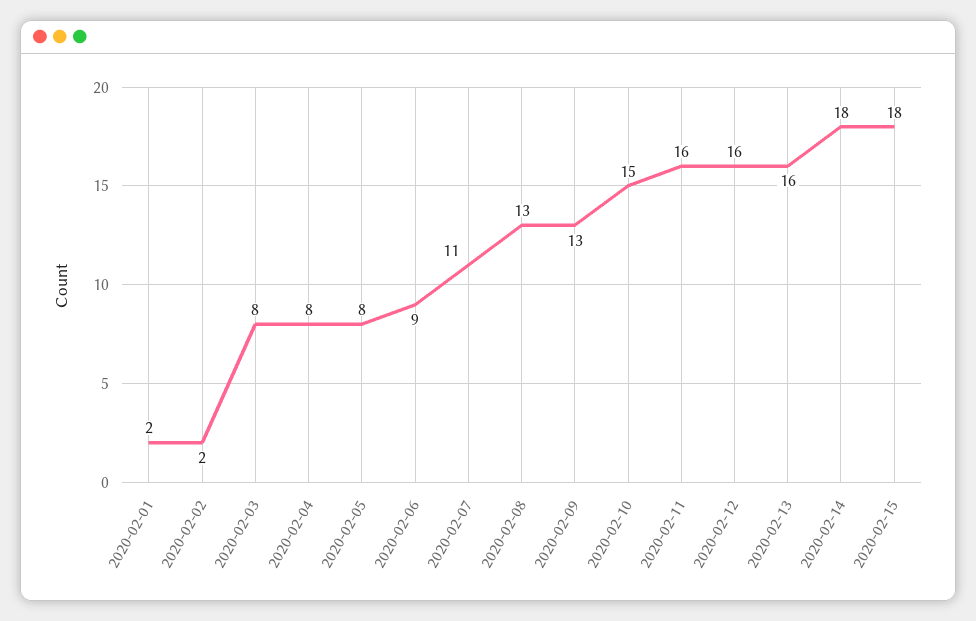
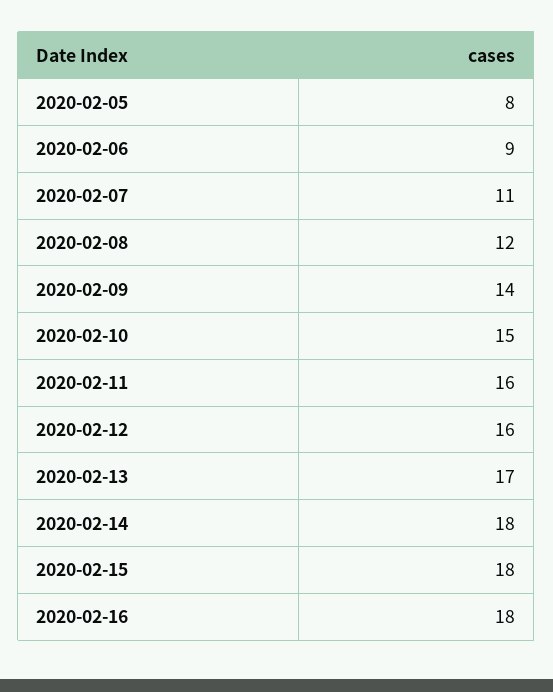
2020-02-01: 2 -> none
2020-02-02: 2 -> none
2020-02-03: 8 -> none
2020-02-04: 8 -> none
2020-02-08: 13 -> 12
2020-02-09: 13 -> 14
2020-02-13: 16 -> 17
2020-02-16: none -> 18

